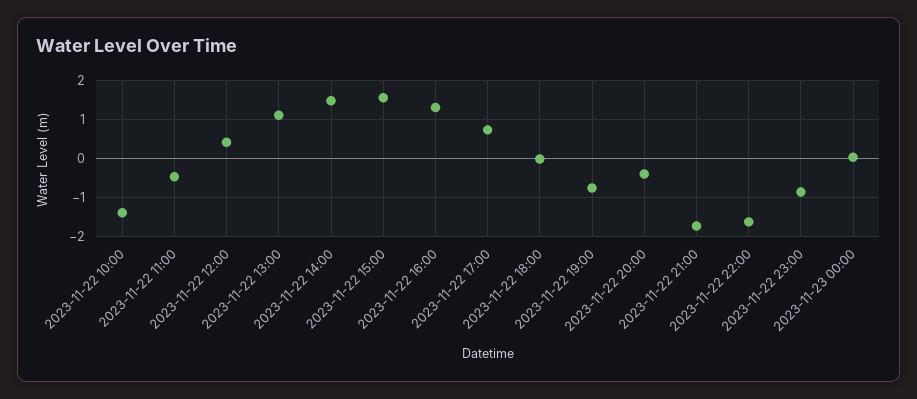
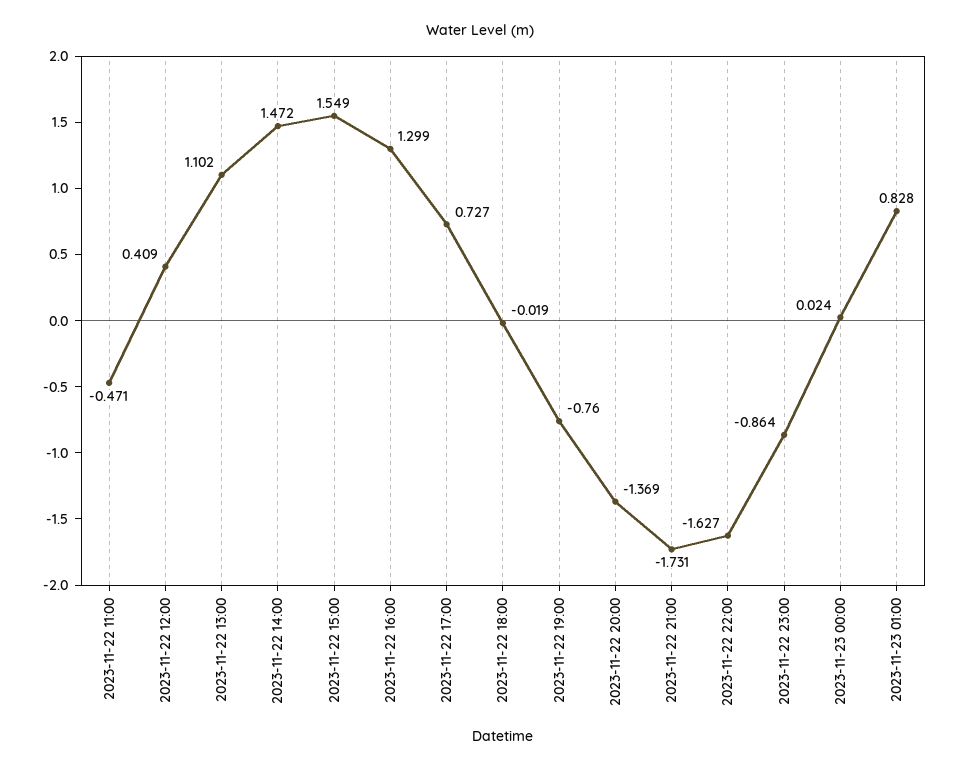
2023-11-22 10:00: -1.4 -> none
2023-11-22 20:00: -0.4 -> -1.369
2023-11-23 01:00: none -> 0.828

